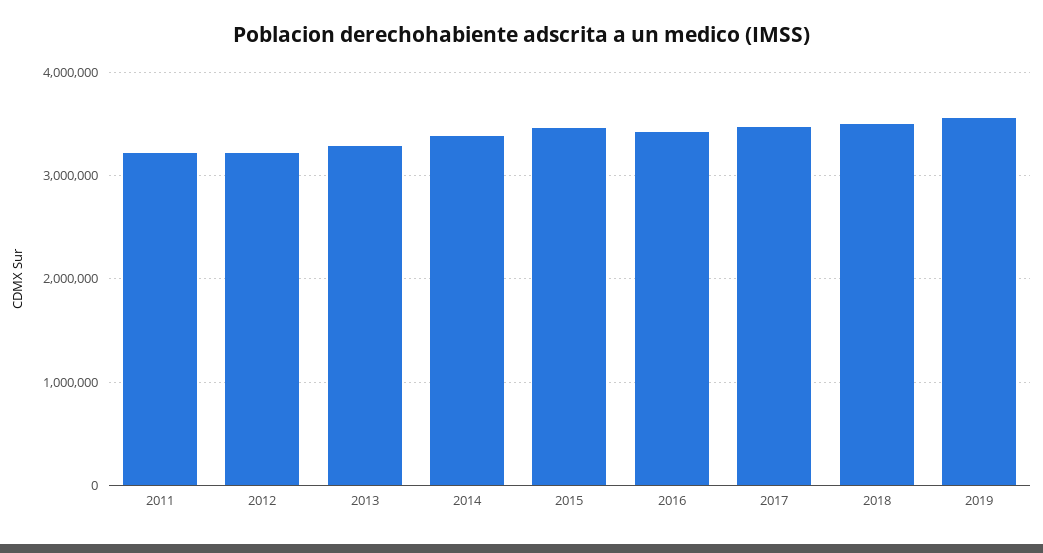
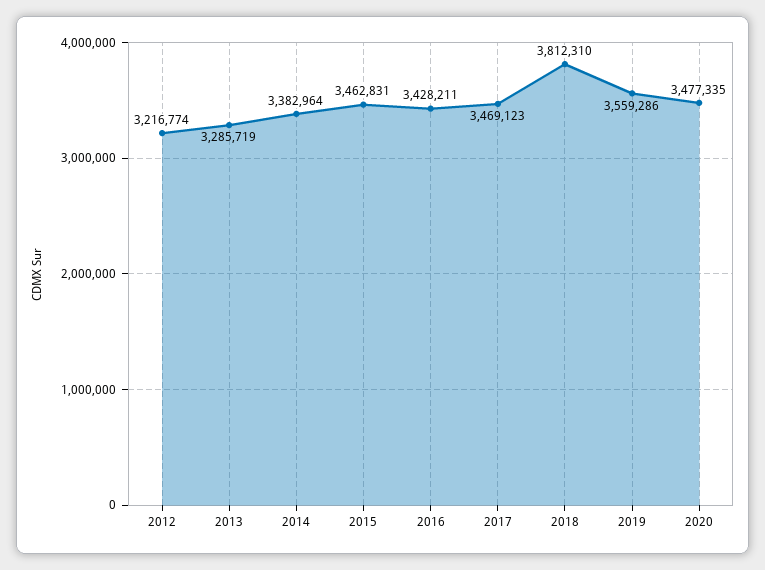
2011: 3200000 -> none
2018: 3500000 -> 3812310
2020: none -> 3477335

